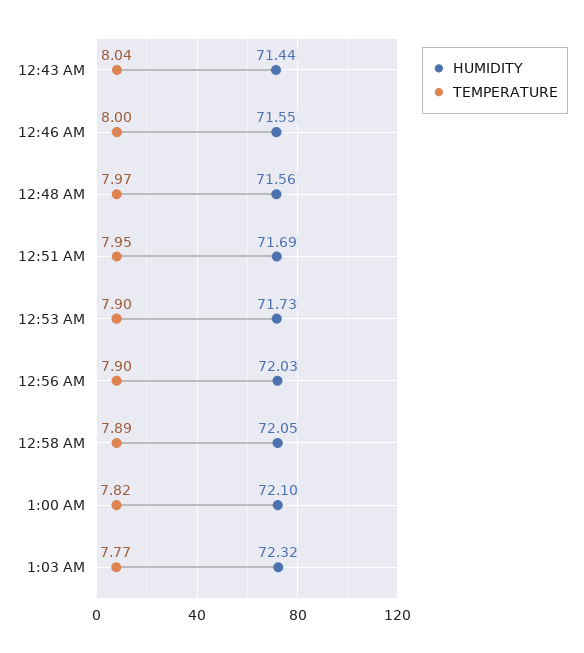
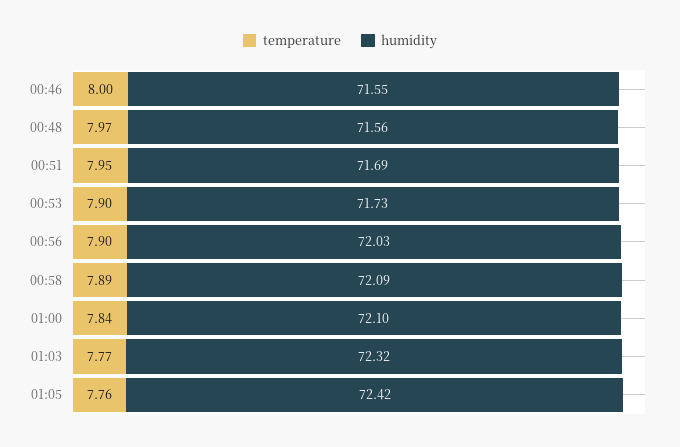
HUMIDITY, 12:43 AM: 71.44 -> none
TEMPERATURE, 12:43 AM: 8.04 -> none
HUMIDITY, 12:58 AM: 72.05 -> 72.09
TEMPERATURE, 1:00 AM: 7.82 -> 7.84
TEMPERATURE, 01:05: none -> 7.76
HUMIDITY, 01:05: none -> 72.42

